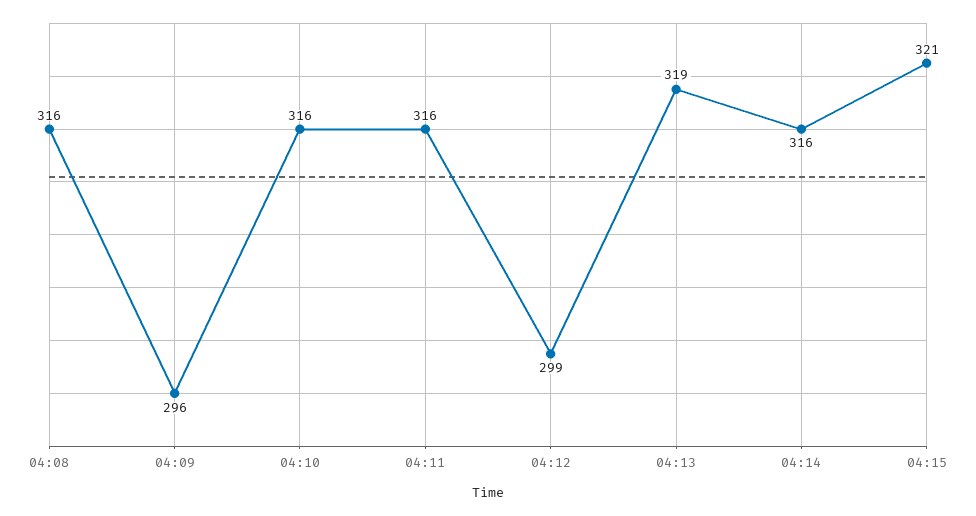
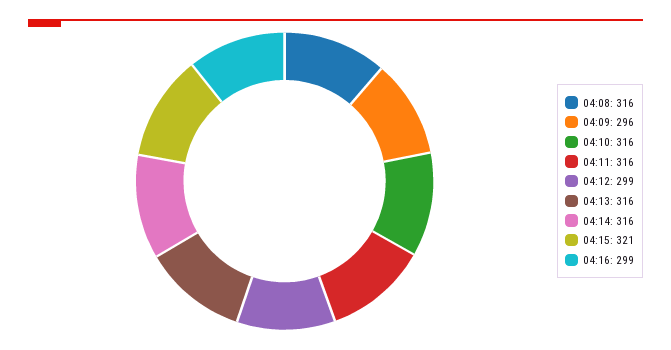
04:13: 319 -> 316
04:16: none -> 299

